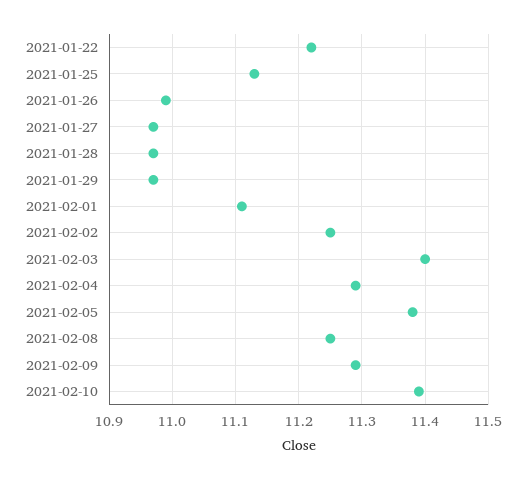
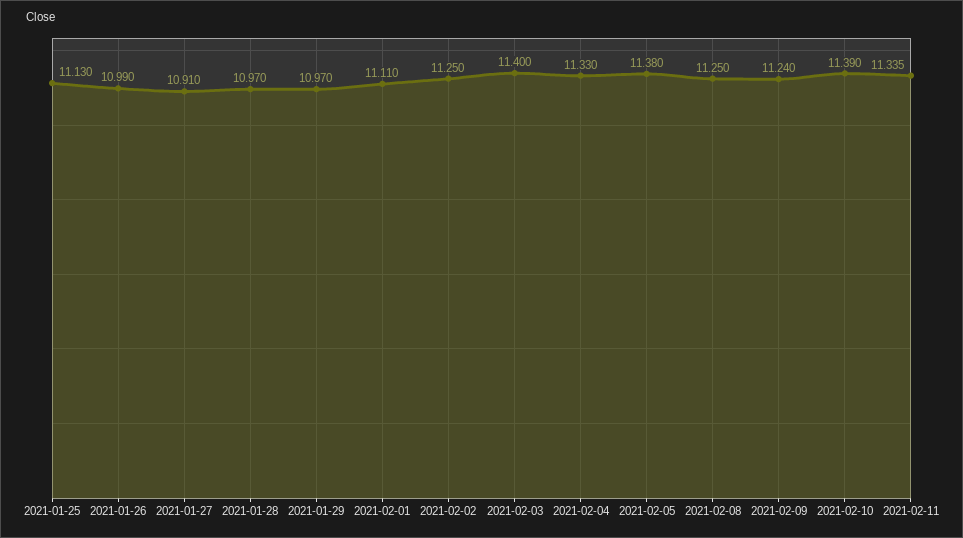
2021-01-22: 11.22 -> none
2021-01-27: 10.97 -> 10.91
2021-02-04: 11.29 -> 11.33
2021-02-09: 11.29 -> 11.24
2021-02-11: none -> 11.335

